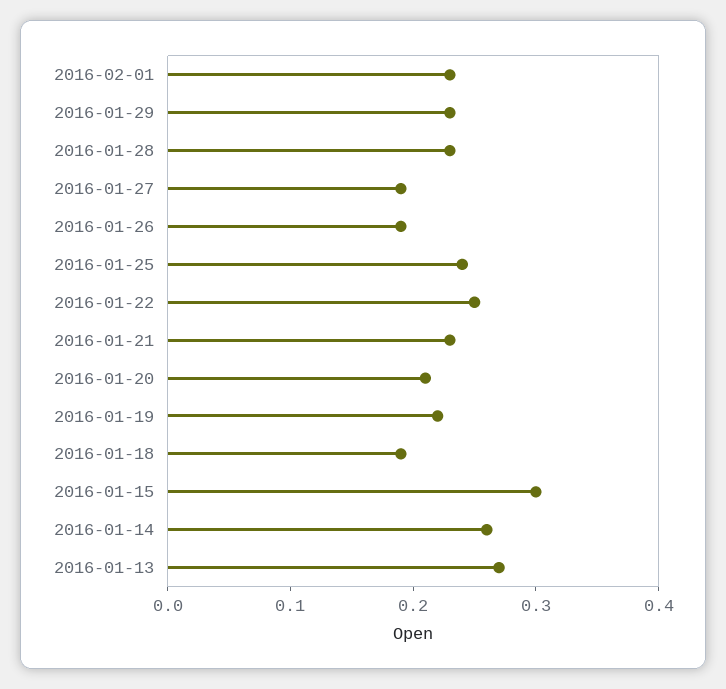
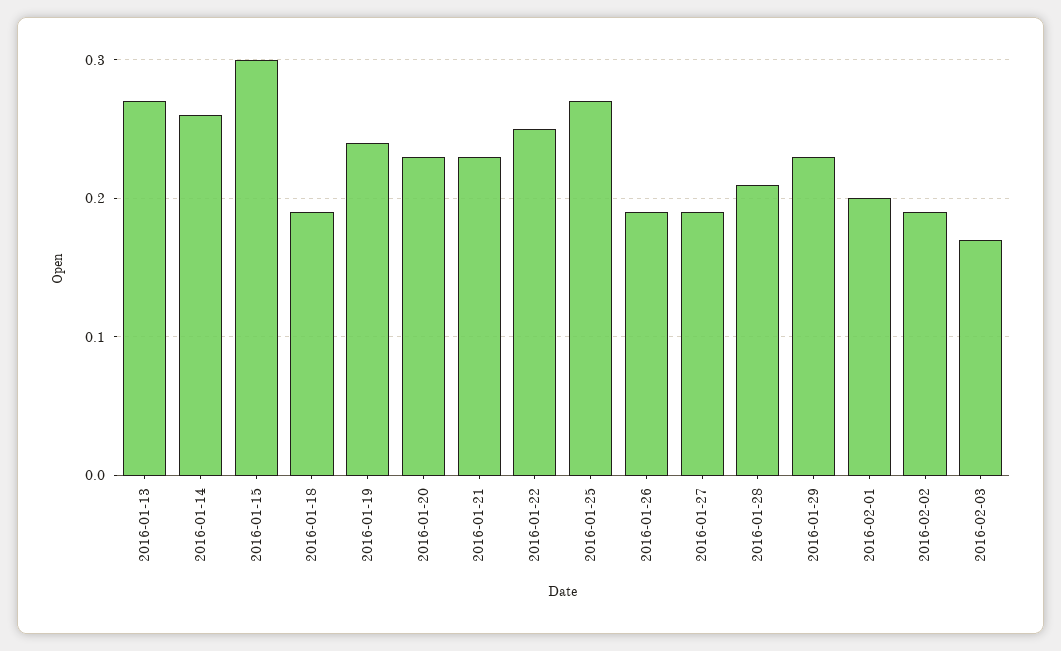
2016-02-01: 0.23 -> 0.2
2016-01-28: 0.23 -> 0.21
2016-01-25: 0.24 -> 0.27
2016-01-20: 0.21 -> 0.23
2016-01-19: 0.22 -> 0.24
2016-02-02: none -> 0.19
2016-02-03: none -> 0.17

